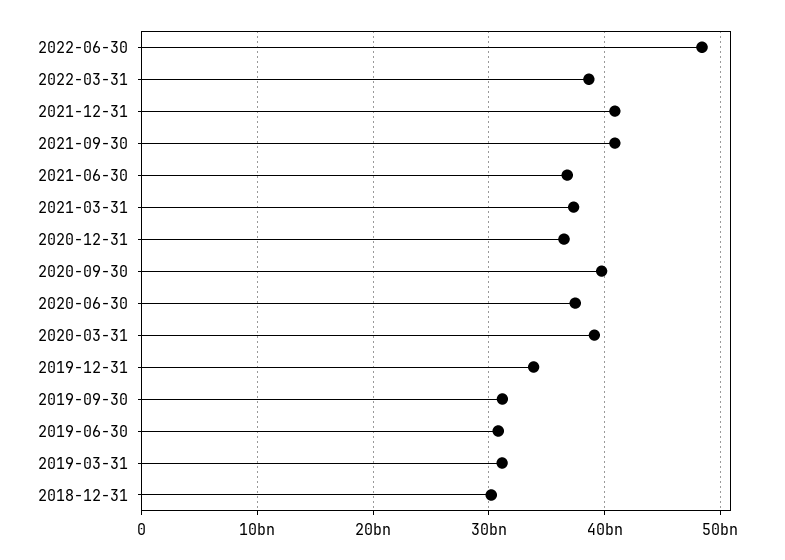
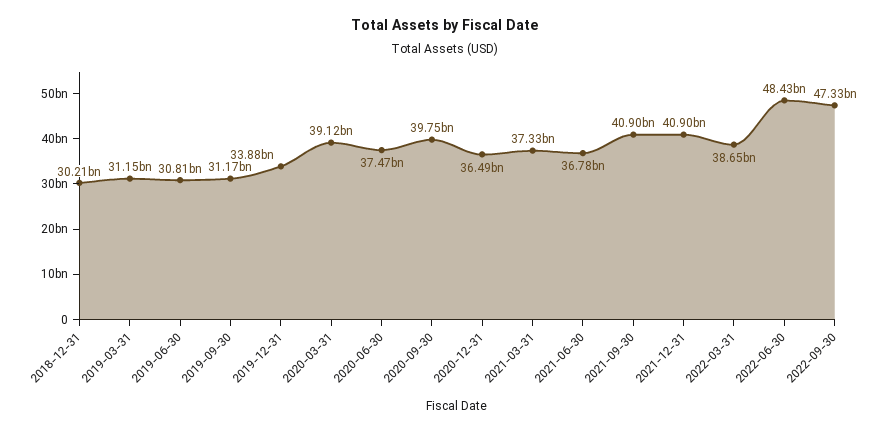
2022-09-30: none -> 47330000000

